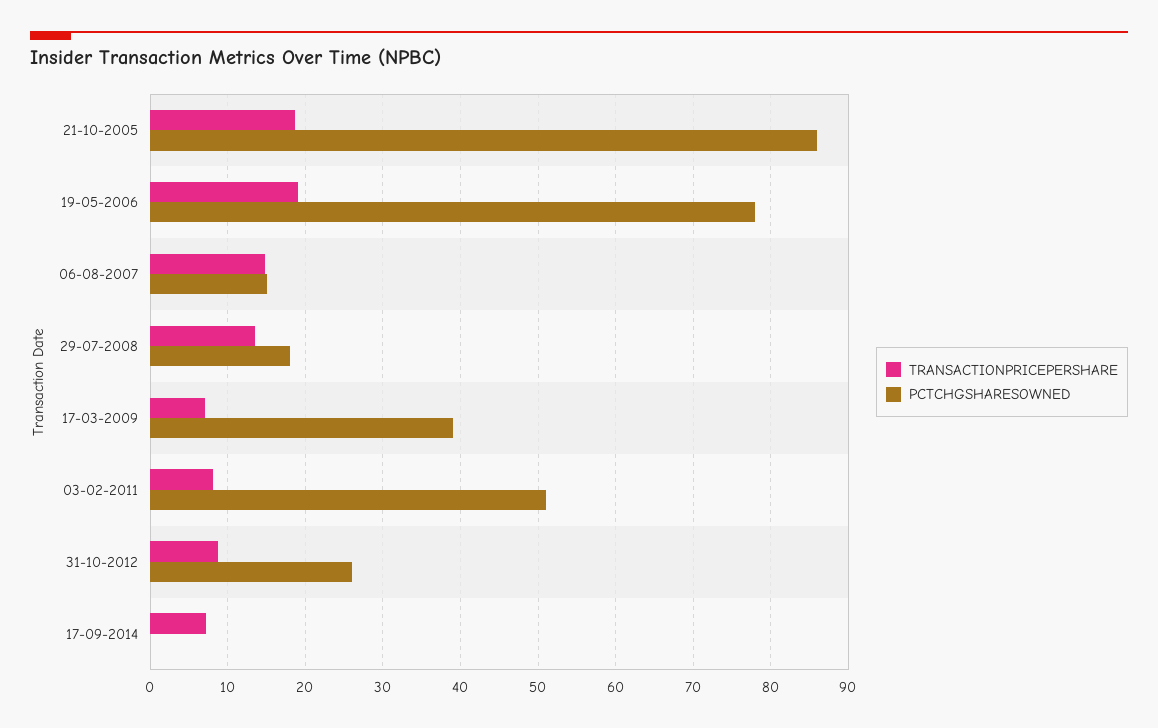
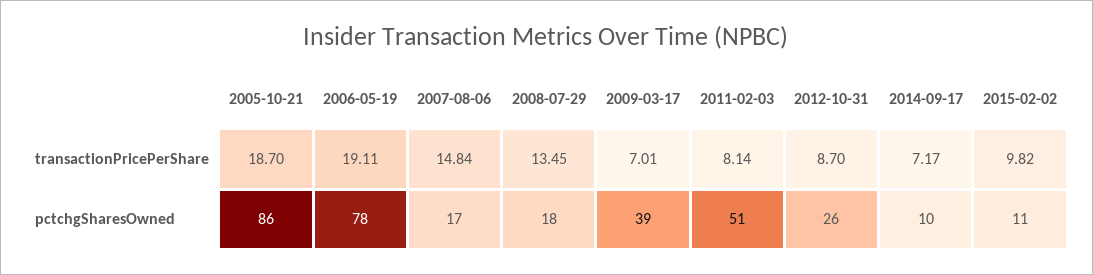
PCTCHGSHARESOWNED, 06-08-2007: 15 -> 17
PCTCHGSHARESOWNED, 17-09-2014: 0 -> 10
TRANSACTIONPRICEPERSHARE, 2015-02-02: none -> 9.82
PCTCHGSHARESOWNED, 2015-02-02: none -> 11

